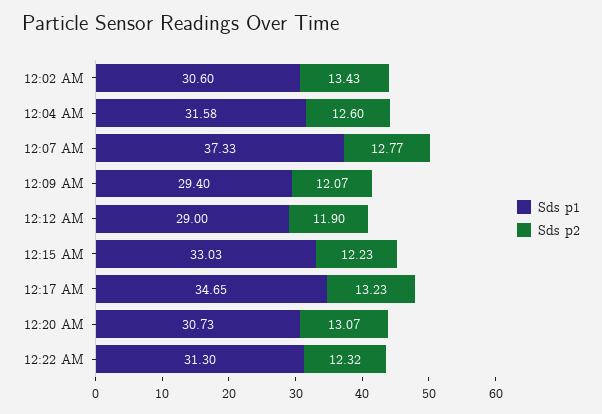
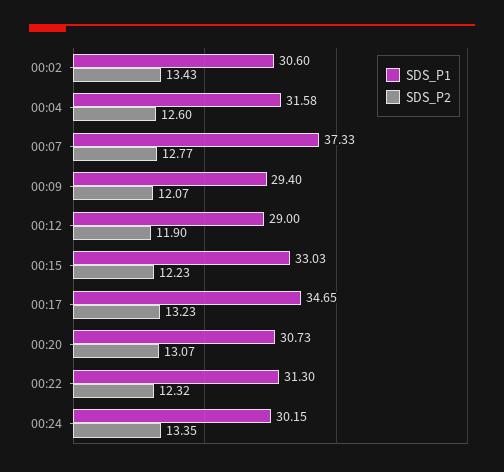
Sds p1, 00:24: none -> 30.15
Sds p2, 00:24: none -> 13.35

